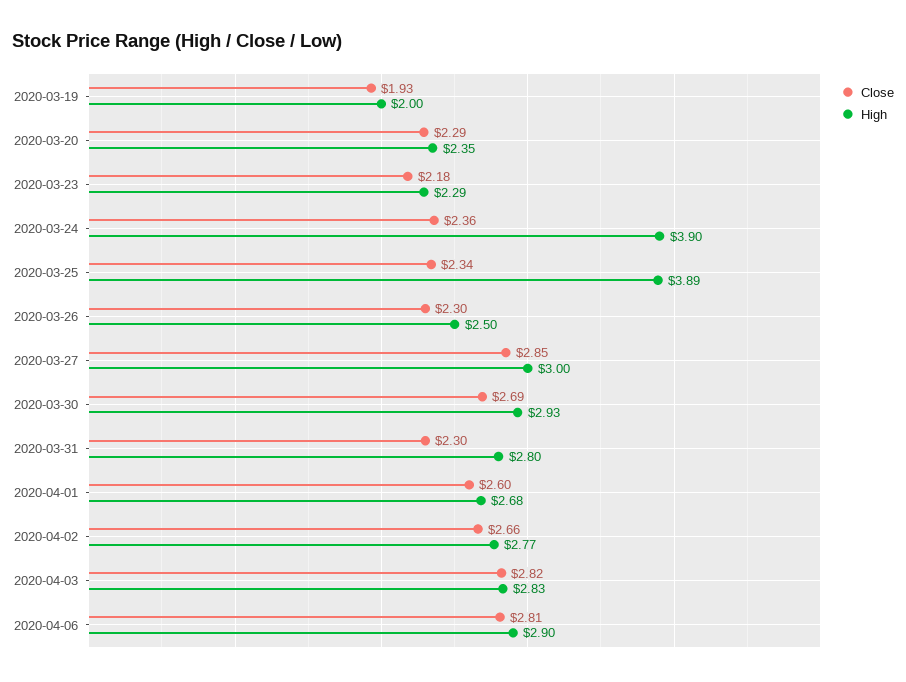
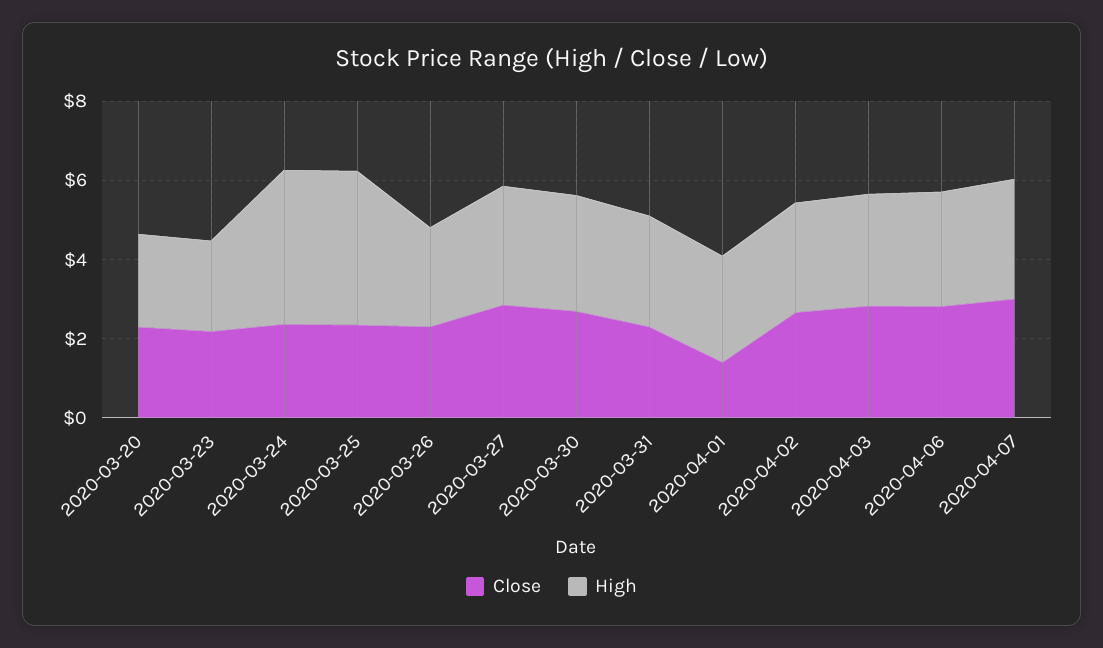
Close, 2020-03-19: 1.93 -> none
High, 2020-03-19: 2 -> none
Close, 2020-04-01: 2.6 -> 1.5
Close, 2020-04-07: none -> 3
High, 2020-04-07: none -> 3

